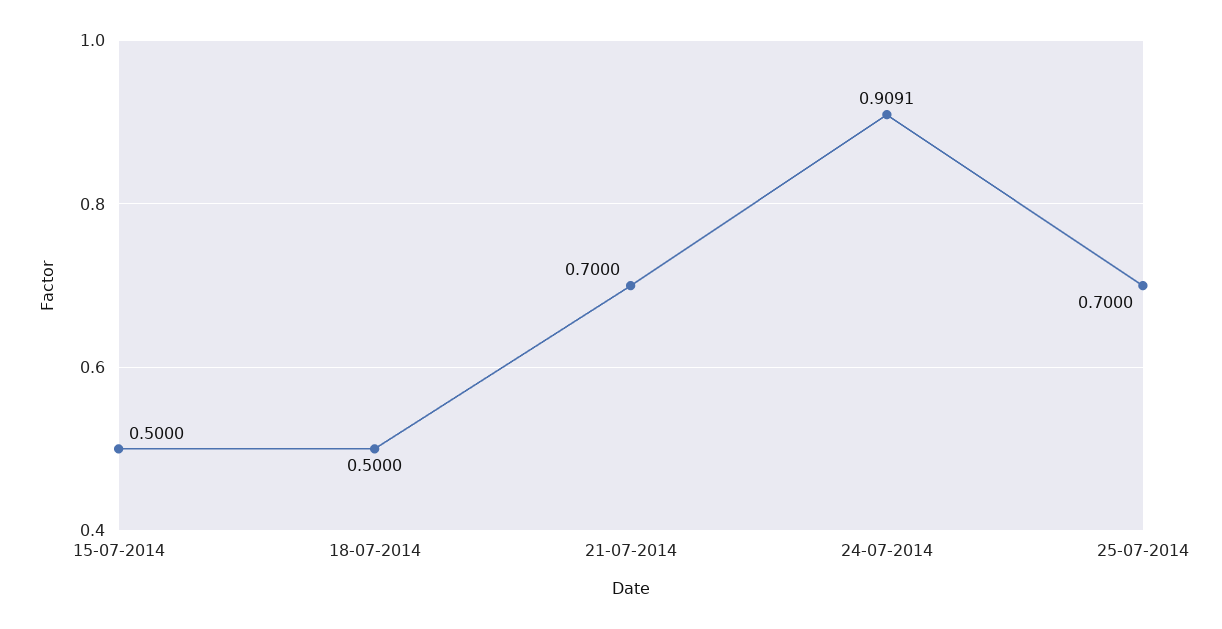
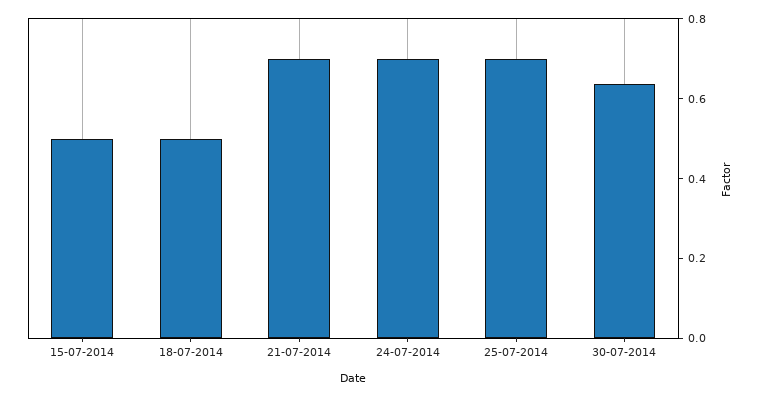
24-07-2014: 0.9091 -> 0.7
30-07-2014: none -> 0.65

